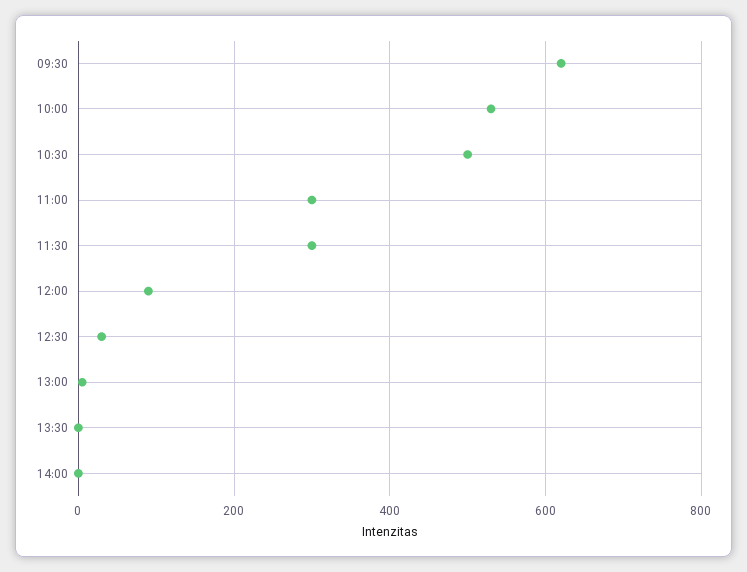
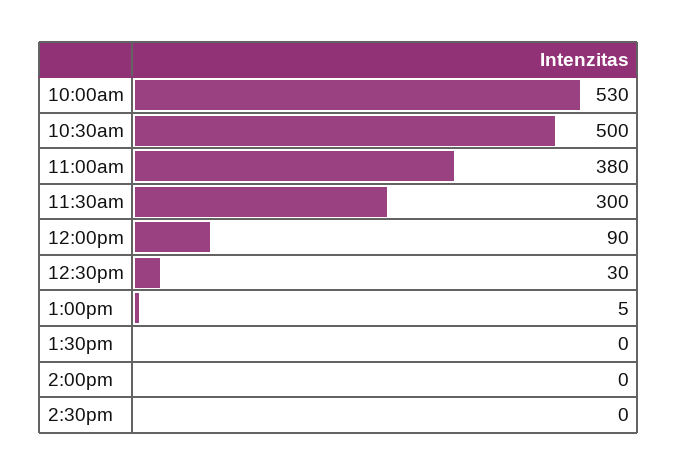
09:30: 620 -> none
11:00: 300 -> 380
2:30pm: none -> 0

